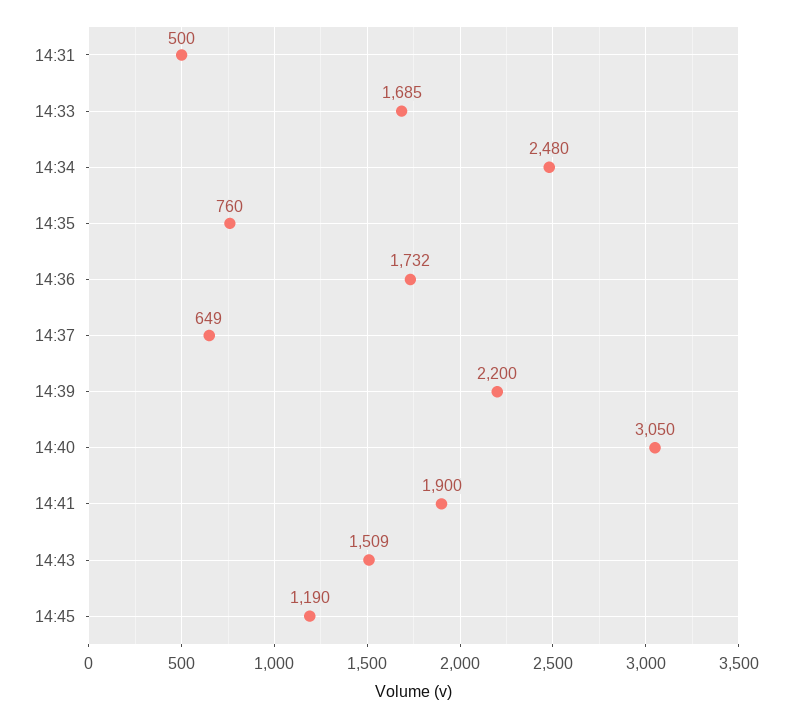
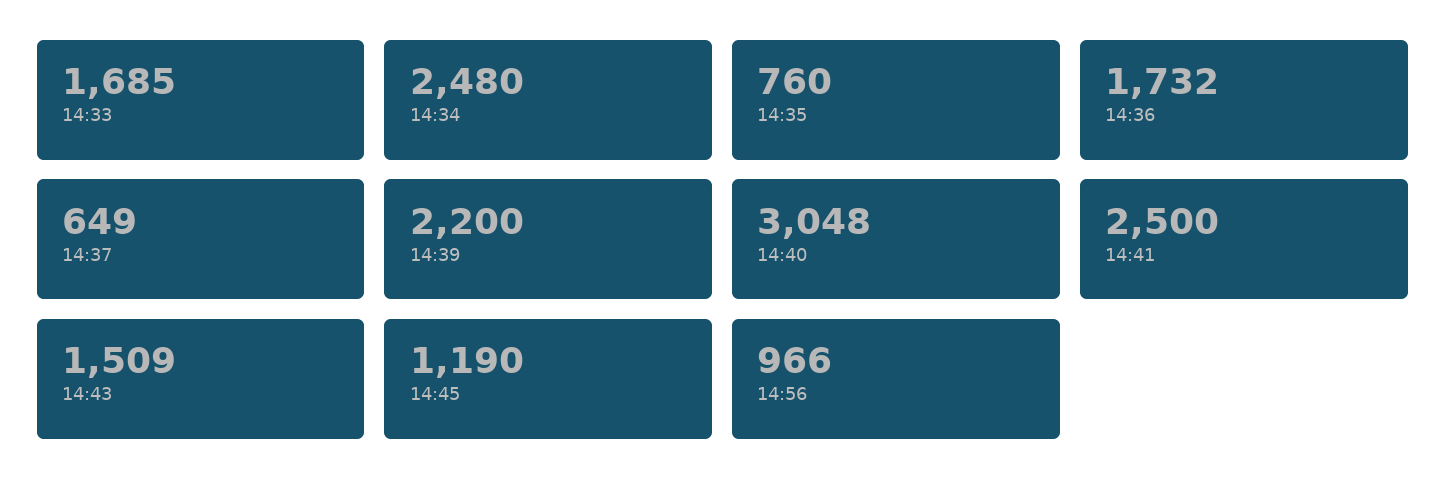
14:31: 500 -> none
14:40: 3050 -> 3048
14:41: 1900 -> 2500
14:56: none -> 966

